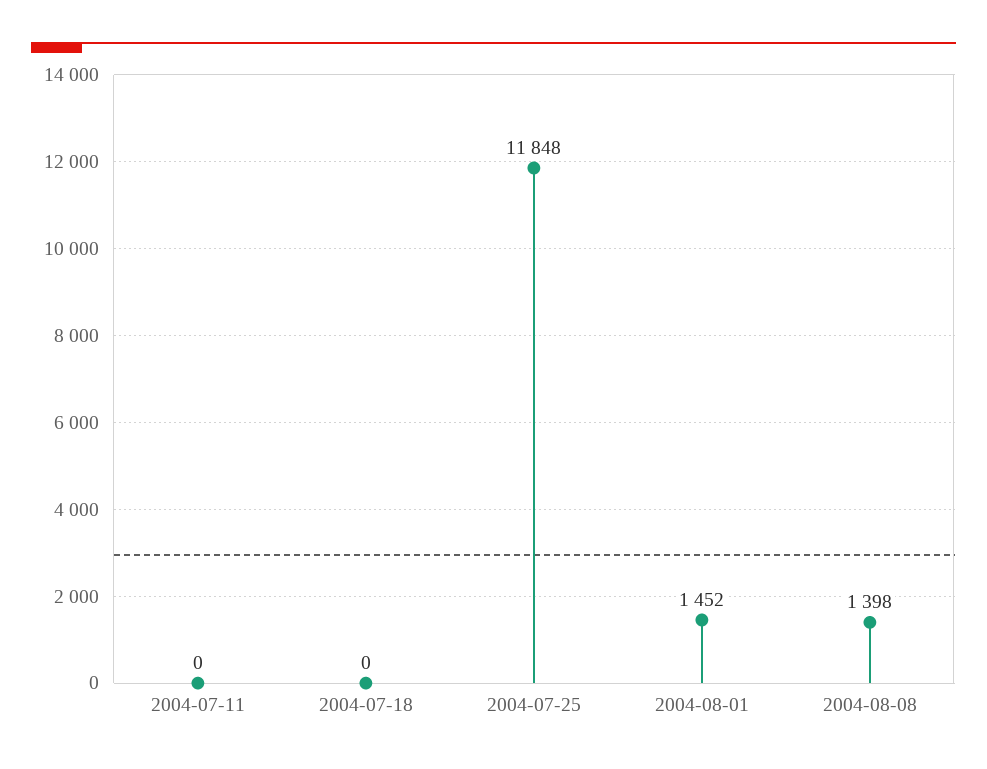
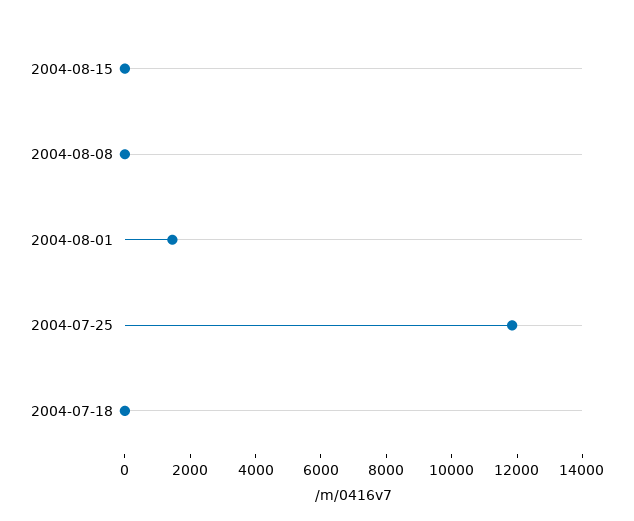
2004-07-11: 0 -> none
2004-08-08: 1398 -> 0
2004-08-15: none -> 0

